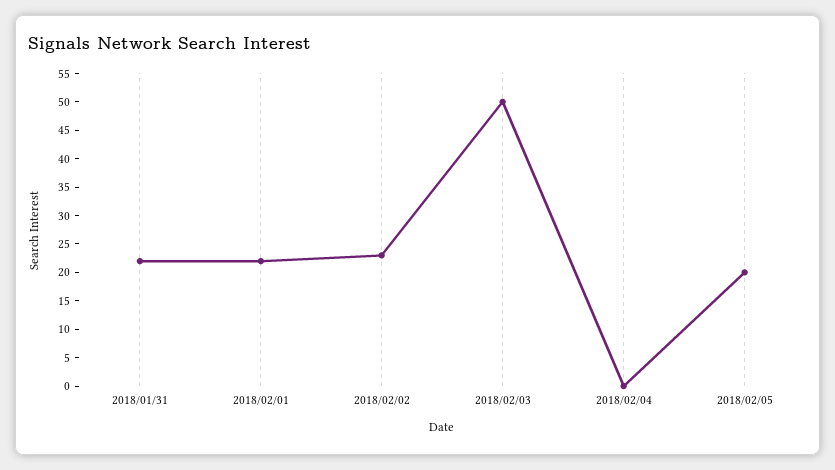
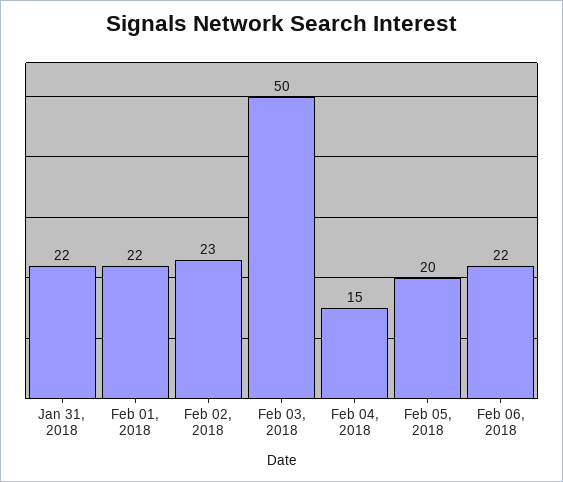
2018/02/04: 0 -> 15
Feb 06, 2018: none -> 22

